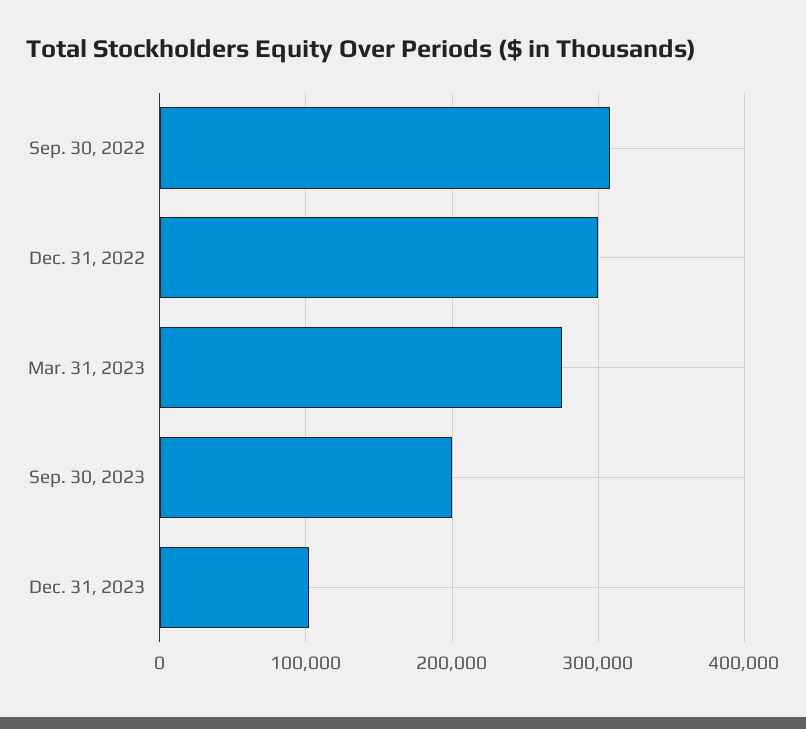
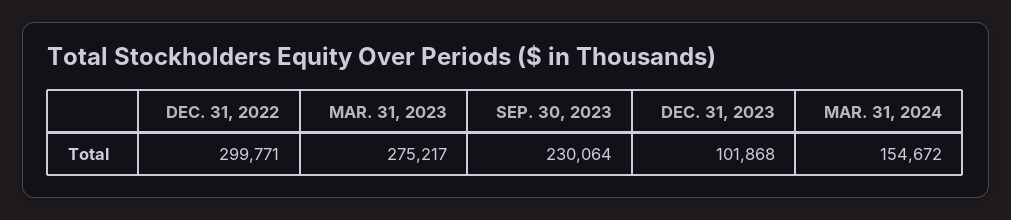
Sep. 30, 2022: 310000 -> none
Sep. 30, 2023: 200000 -> 230064
MAR. 31, 2024: none -> 154672

